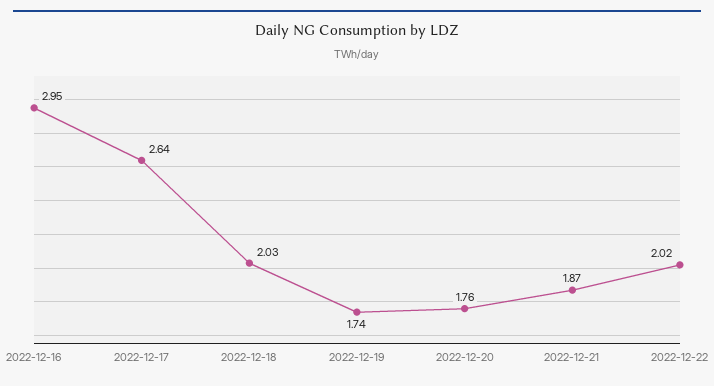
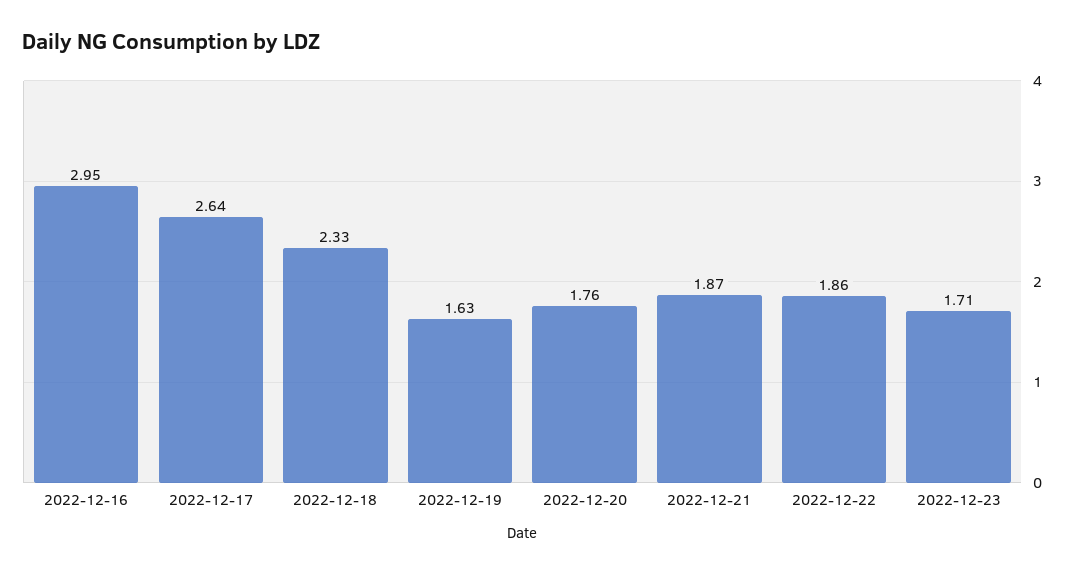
2022-12-18: 2.03 -> 2.33
2022-12-19: 1.74 -> 1.63
2022-12-22: 2.02 -> 1.86
2022-12-23: none -> 1.71

